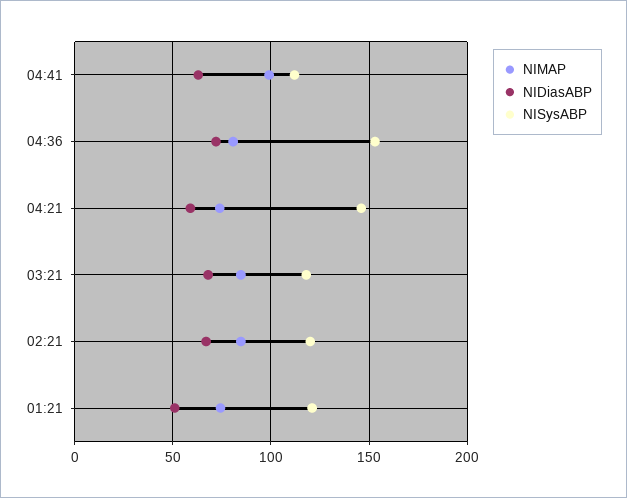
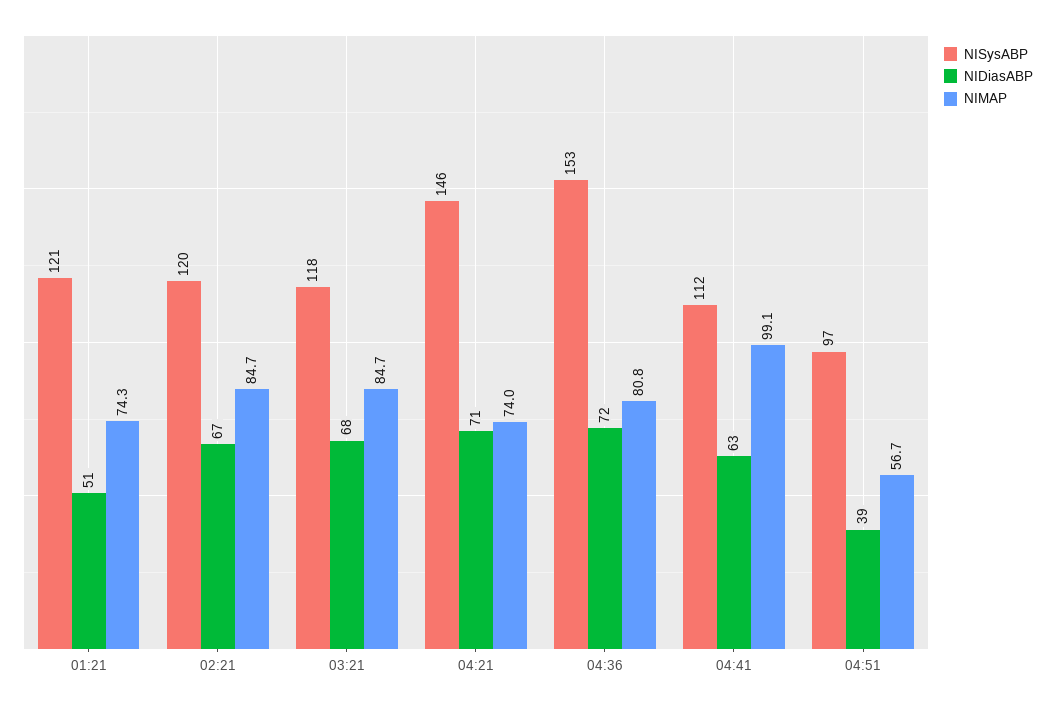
NIDiasABP, 04:21: 60 -> 71
NISysABP, 04:51: none -> 97
NIDiasABP, 04:51: none -> 39
NIMAP, 04:51: none -> 56.7

